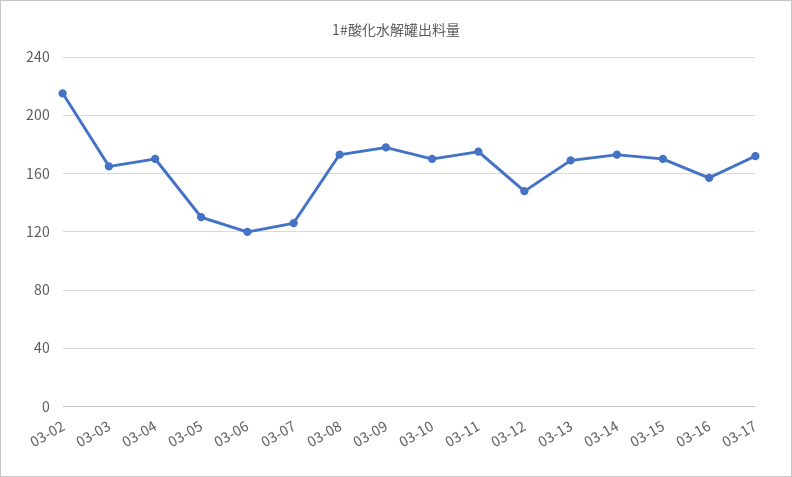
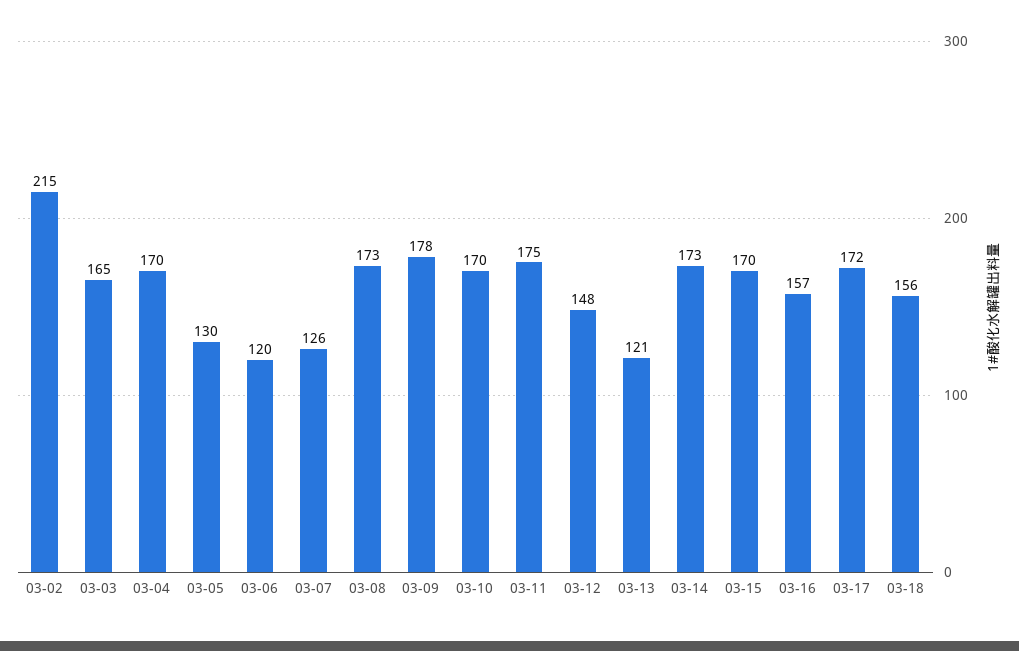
03-13: 170 -> 121
03-18: none -> 156

